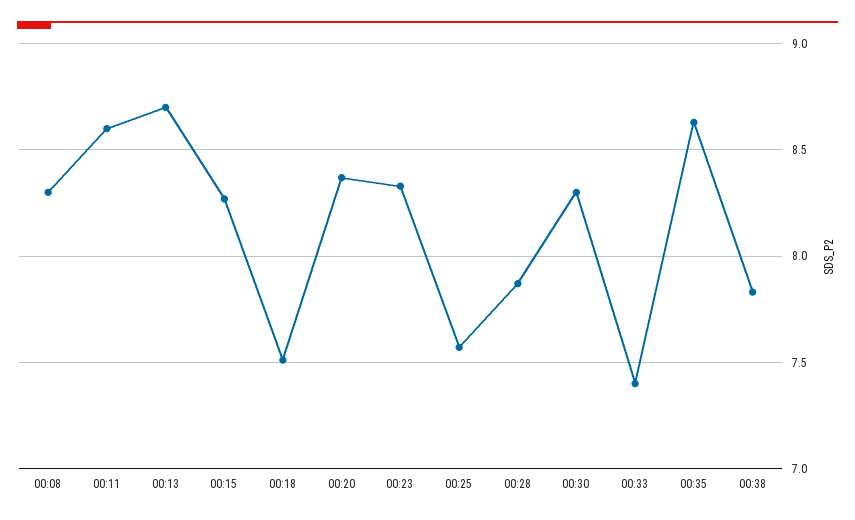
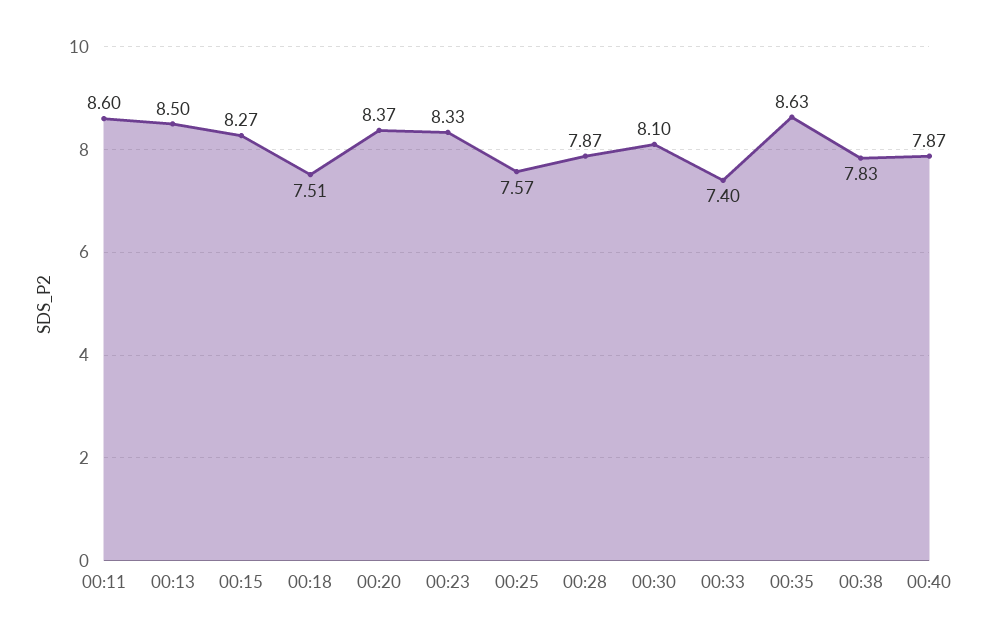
00:08: 8.3 -> none
00:13: 8.7 -> 8.5
00:30: 8.3 -> 8.1
00:40: none -> 7.87

